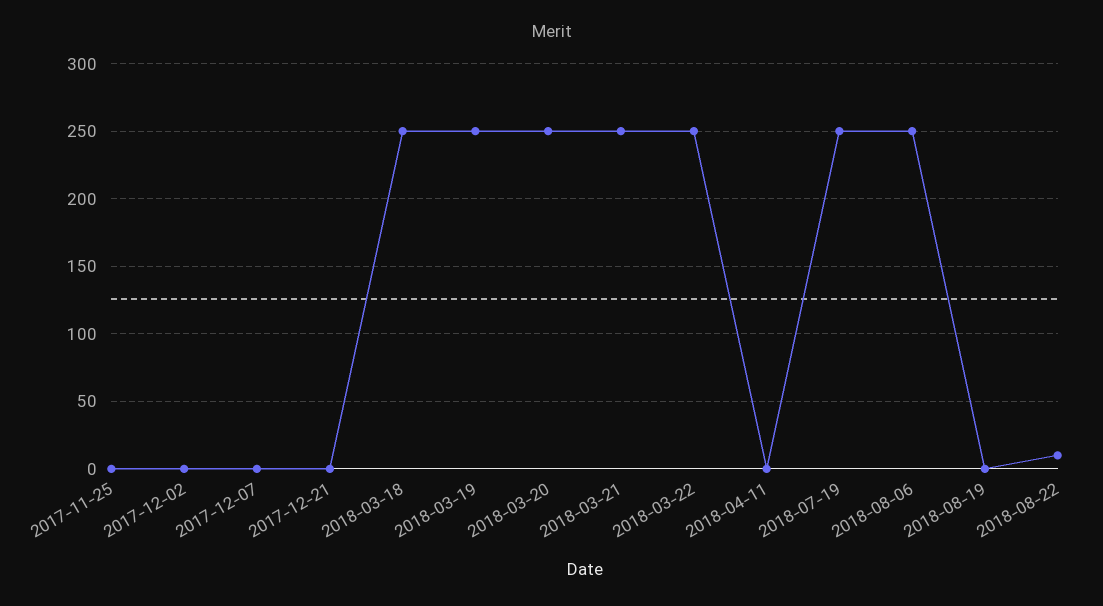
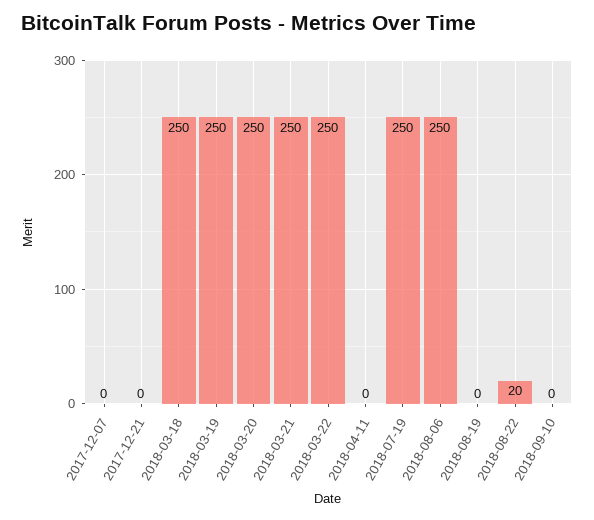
2017-11-25: 0 -> none
2017-12-02: 0 -> none
2018-08-22: 10 -> 20
2018-09-10: none -> 0

